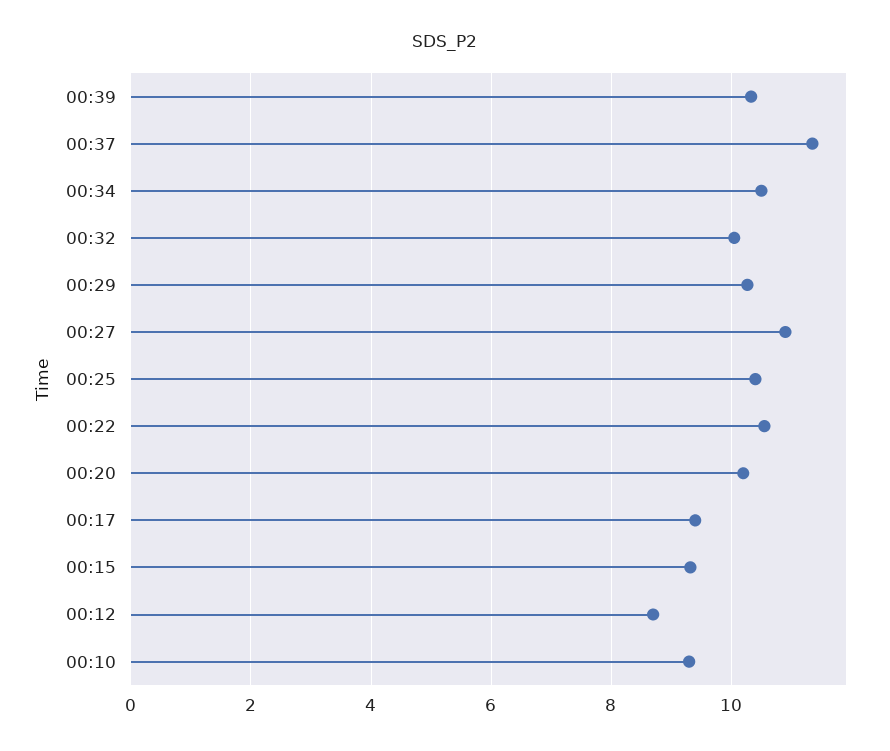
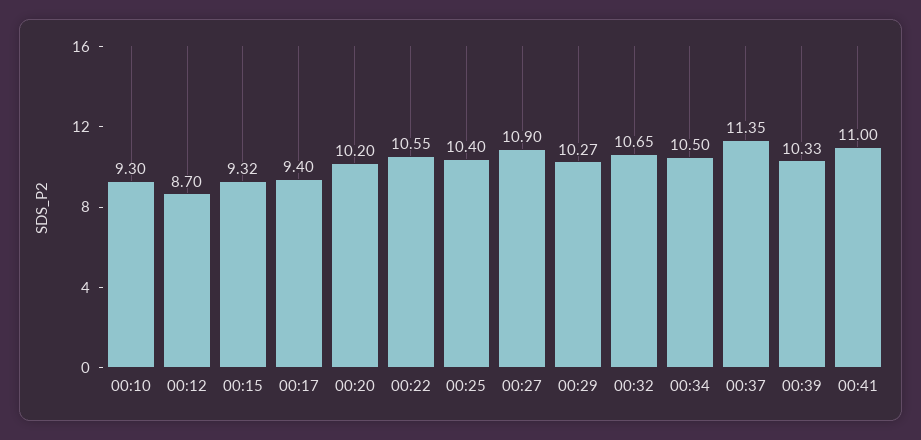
00:32: 10 -> 10.65
00:41: none -> 11

